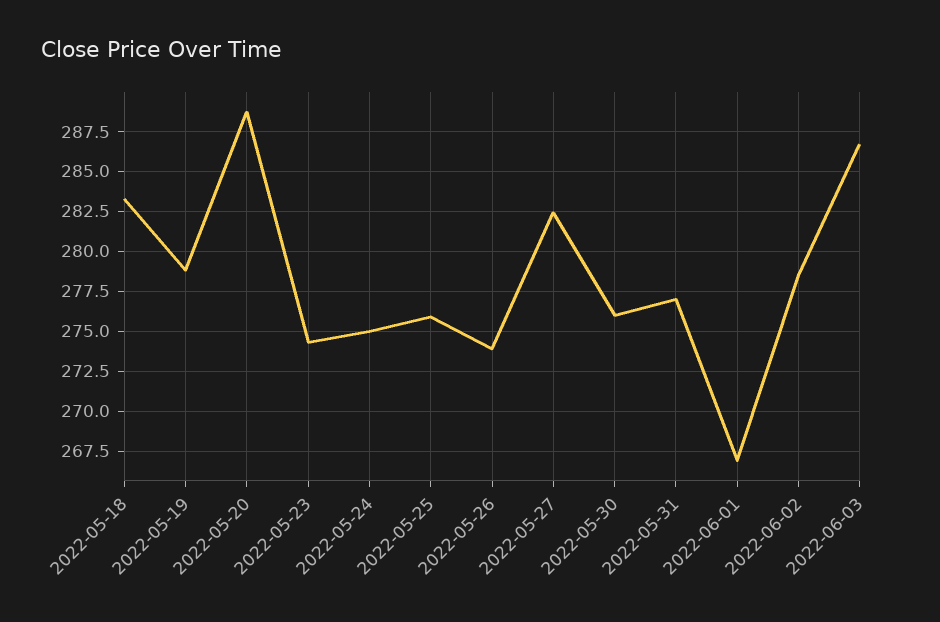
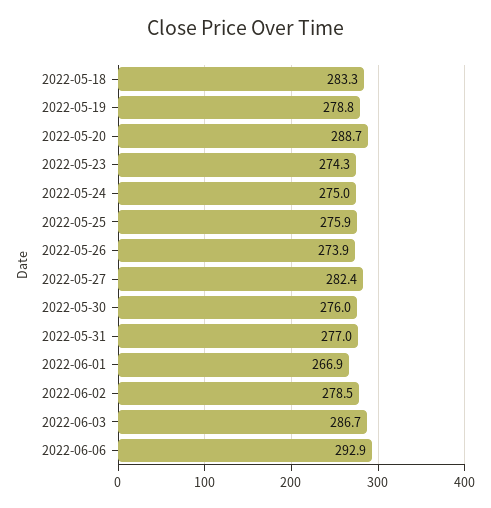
2022-06-06: none -> 292.9

